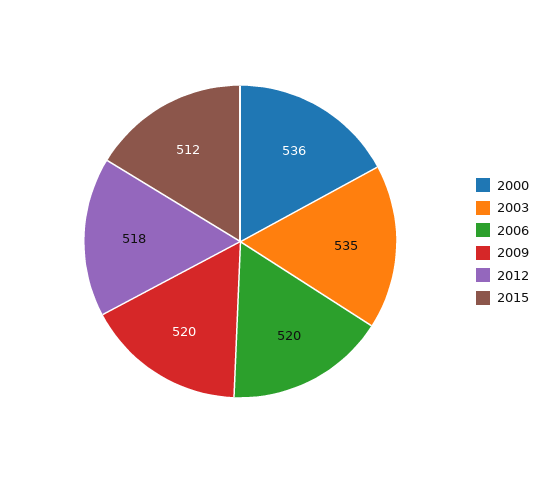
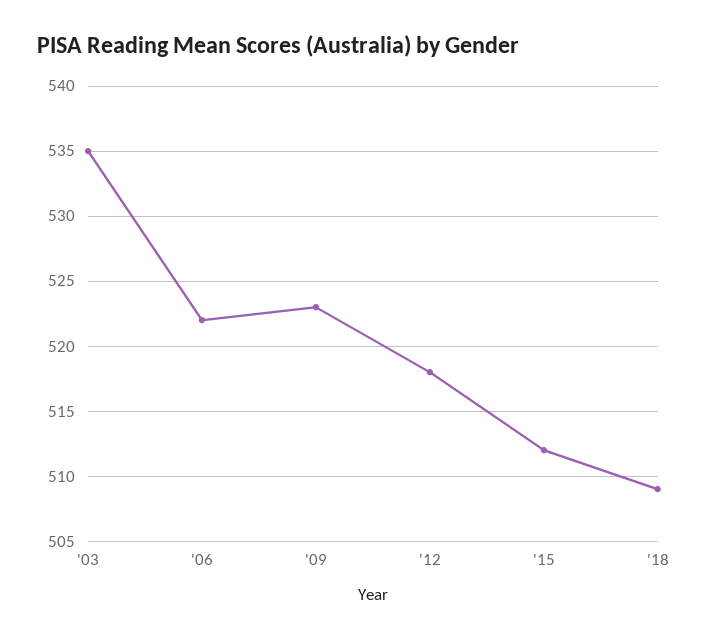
2000: 536 -> none
2006: 520 -> 522
2009: 520 -> 523
'18: none -> 509

